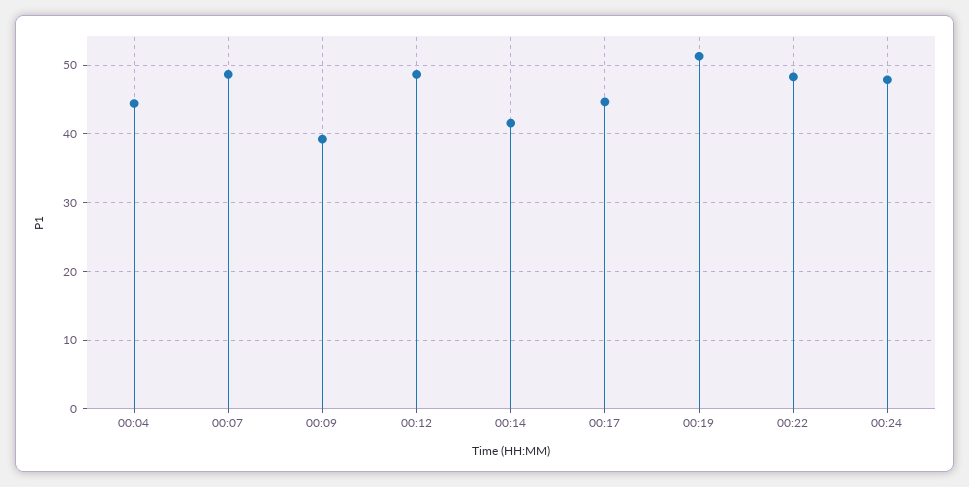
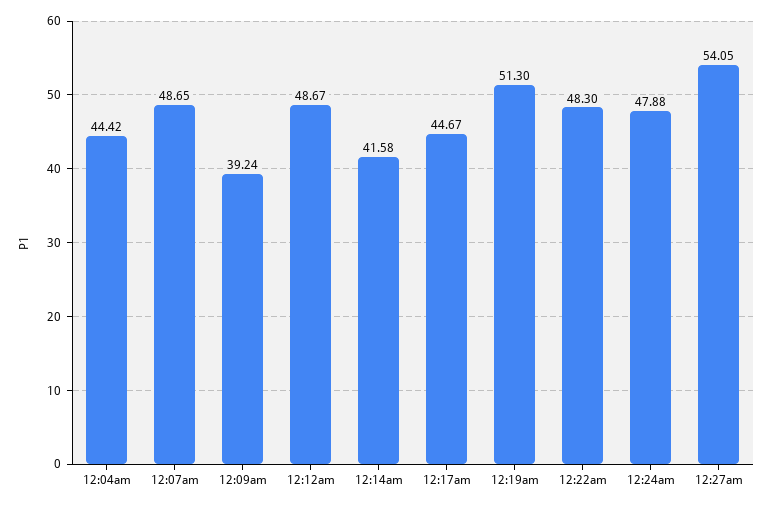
12:27am: none -> 54.05

